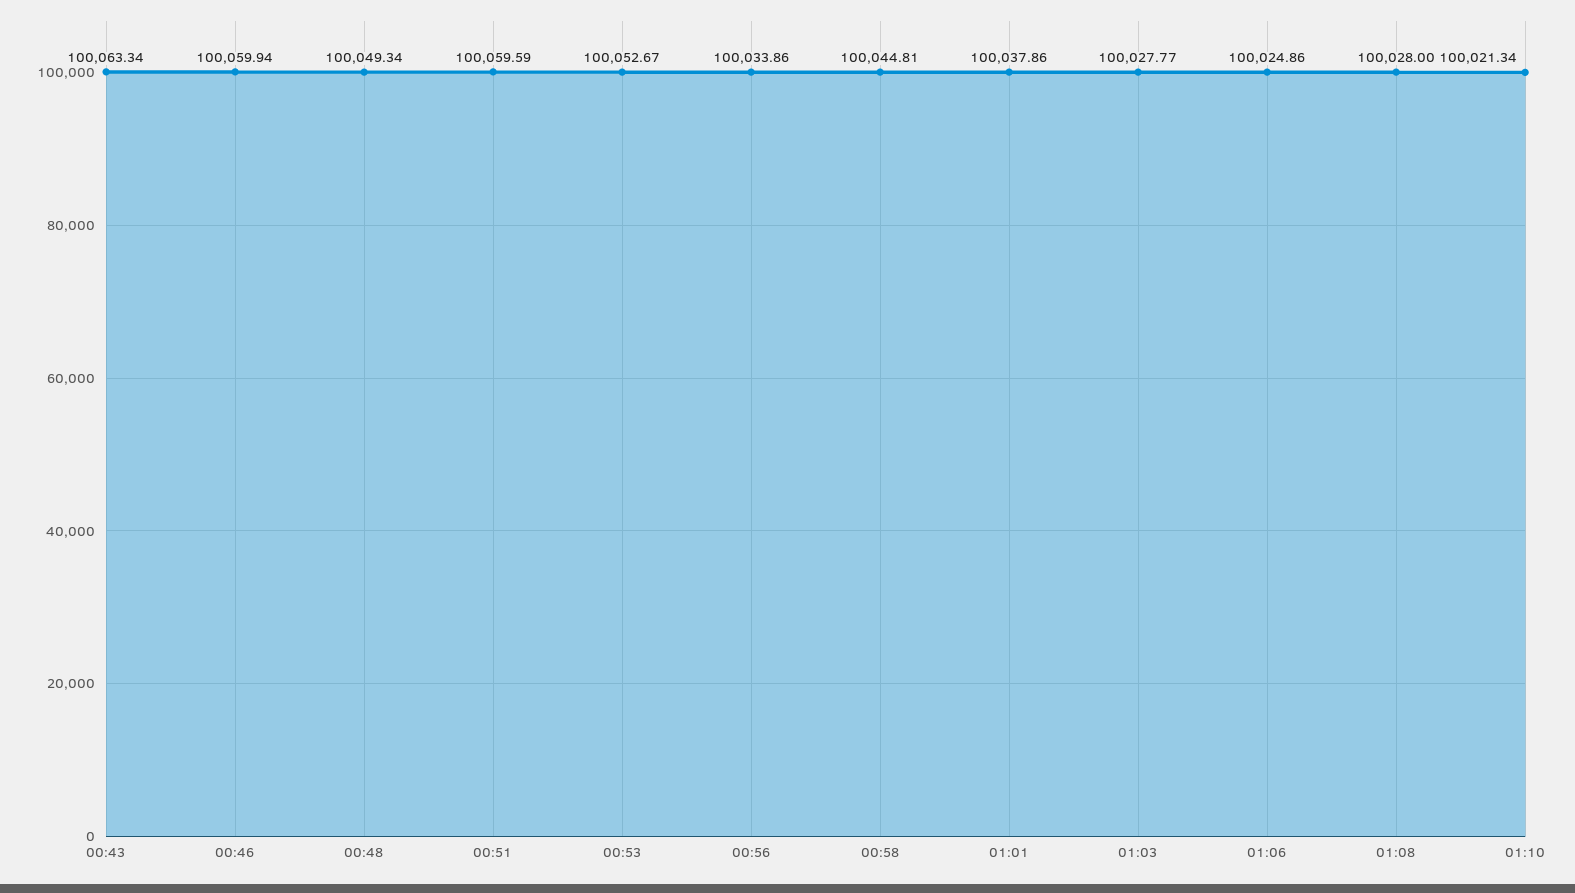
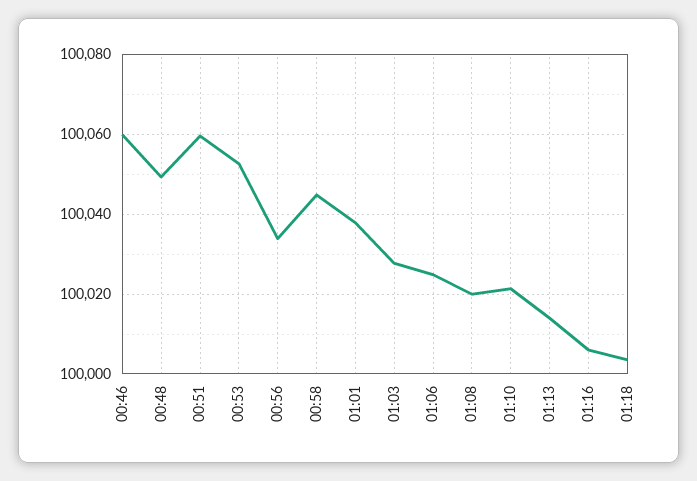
00:43: 100063.34 -> none
01:08: 100028 -> 100020
01:13: none -> 100014
01:16: none -> 100006
01:18: none -> 100004

